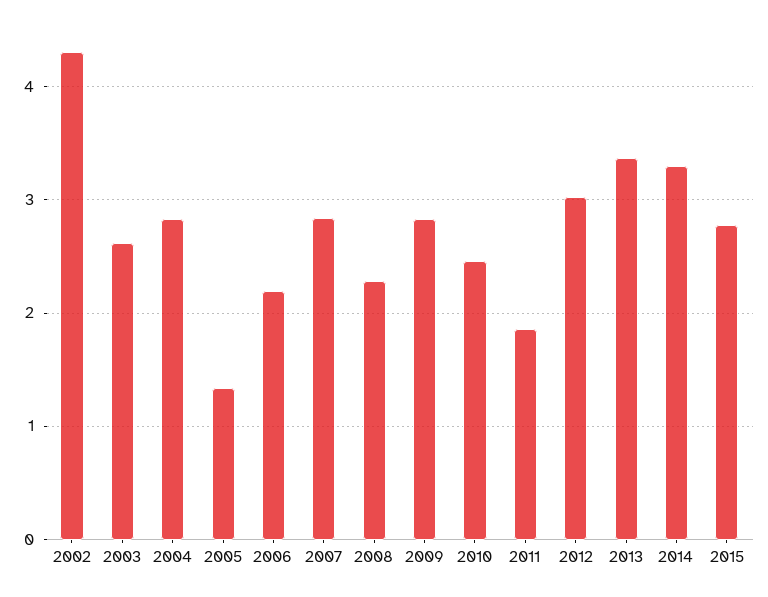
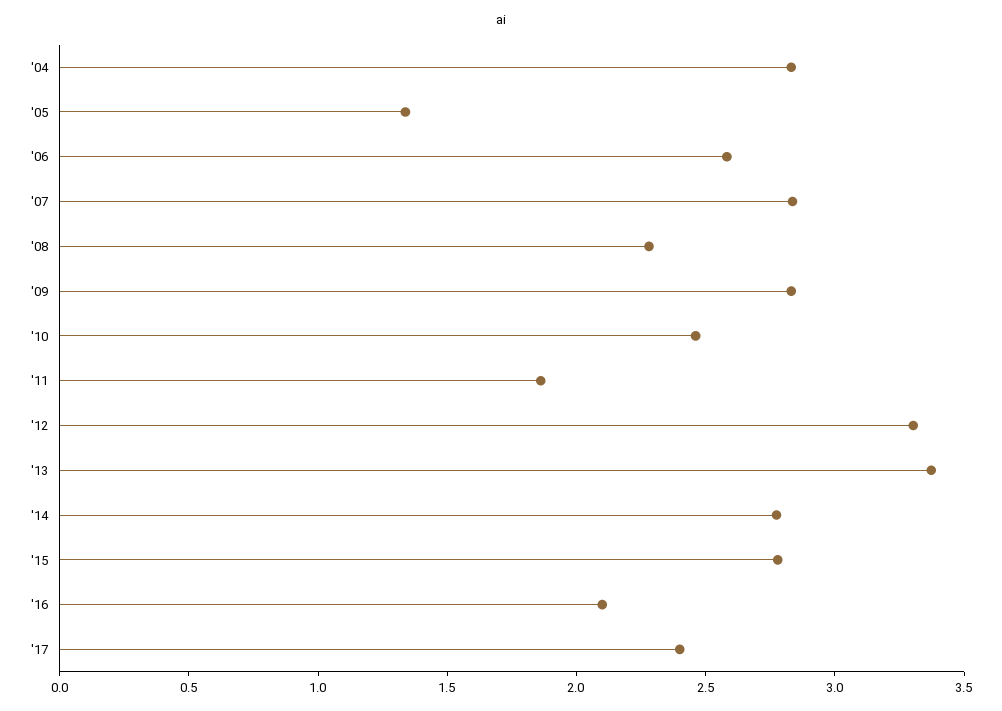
2002: 4.3 -> none
2003: 2.6 -> none
2006: 2.2 -> 2.6
2012: 3 -> 3.3
2014: 3.3 -> 2.8
'16: none -> 2.1
'17: none -> 2.4

